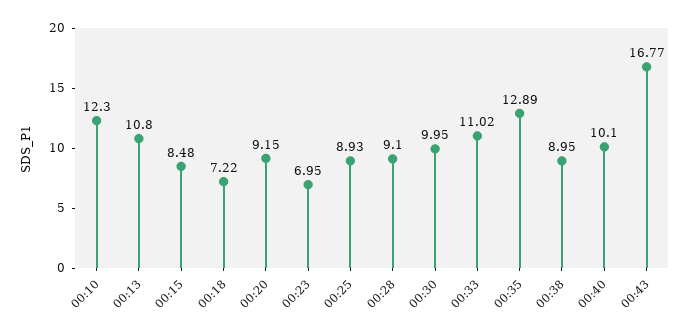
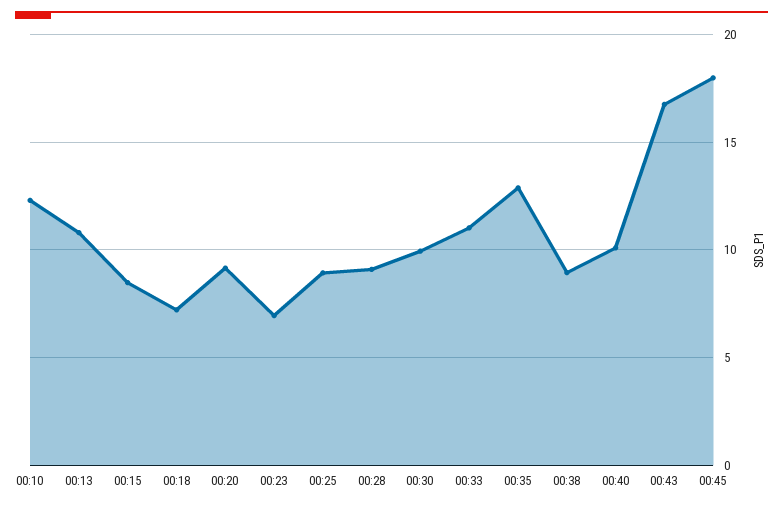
00:45: none -> 18

